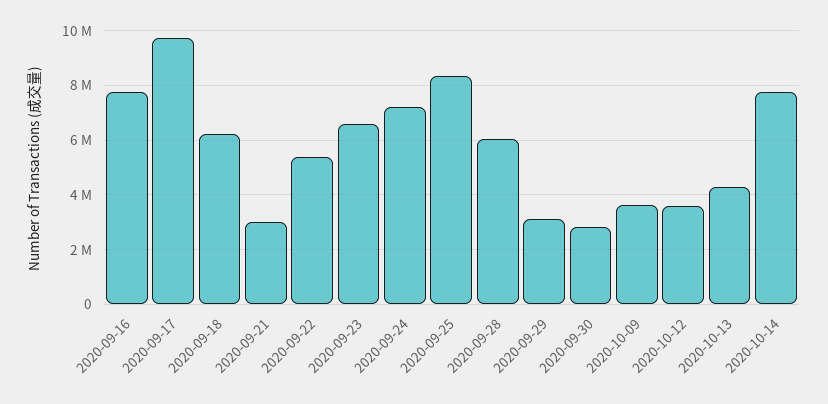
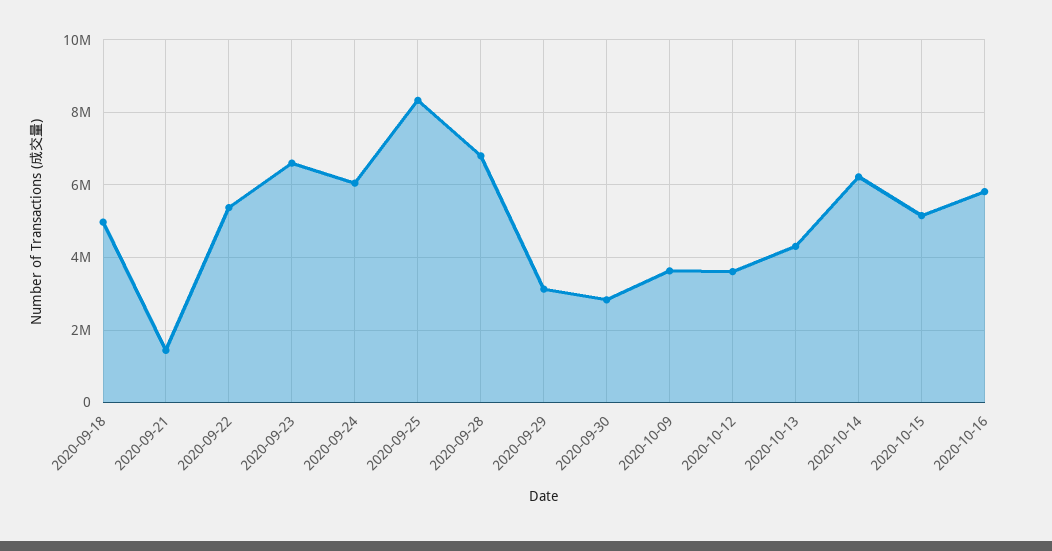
2020-09-16: 7750000 -> none
2020-09-17: 9750000 -> none
2020-09-18: 6250000 -> 5000000
2020-09-21: 3000000 -> 1400000
2020-09-24: 7250000 -> 6000000
2020-09-28: 6000000 -> 6800000
2020-10-14: 7750000 -> 6200000
2020-10-15: none -> 5200000
2020-10-16: none -> 5800000

